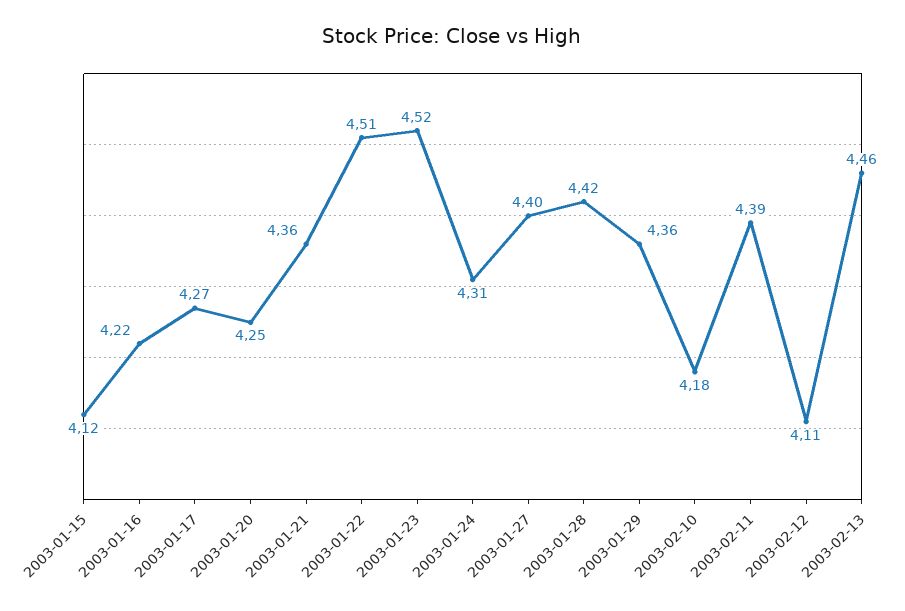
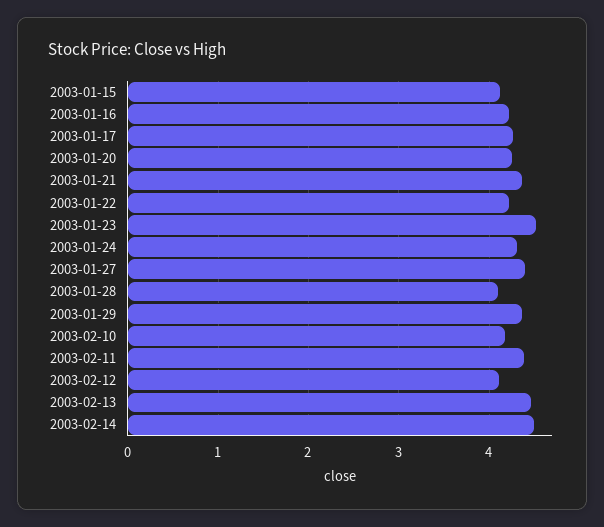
2003-01-22: 4.51 -> 4.2
2003-01-28: 4.42 -> 4.1
2003-02-14: none -> 4.5

